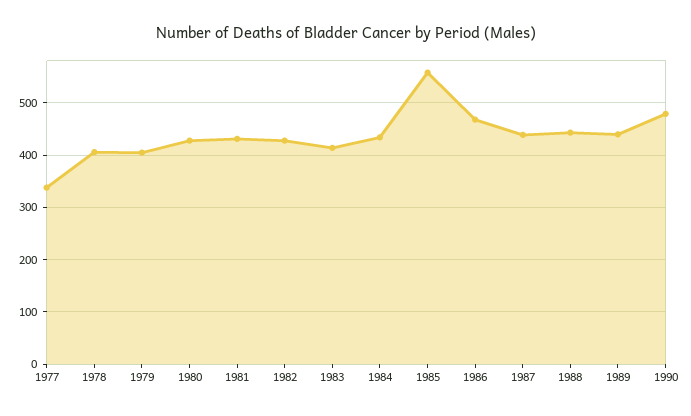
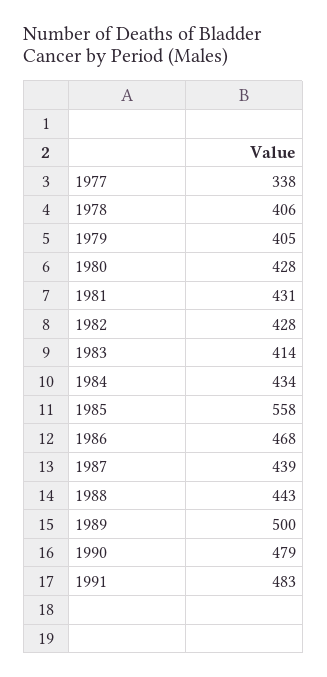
1989: 440 -> 500
1991: none -> 483

